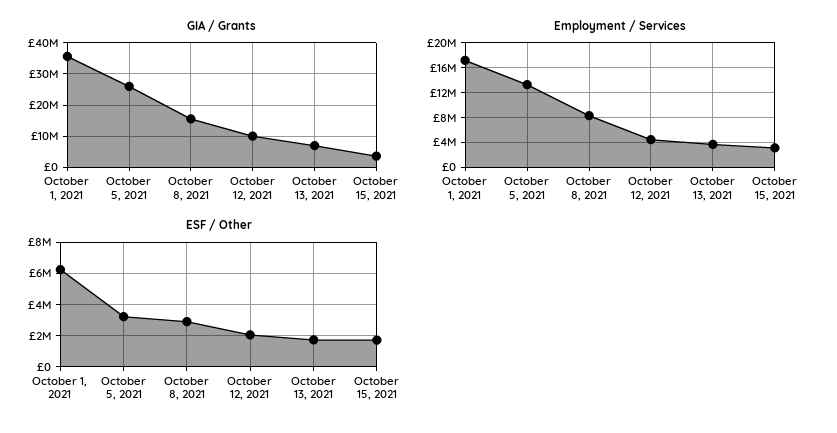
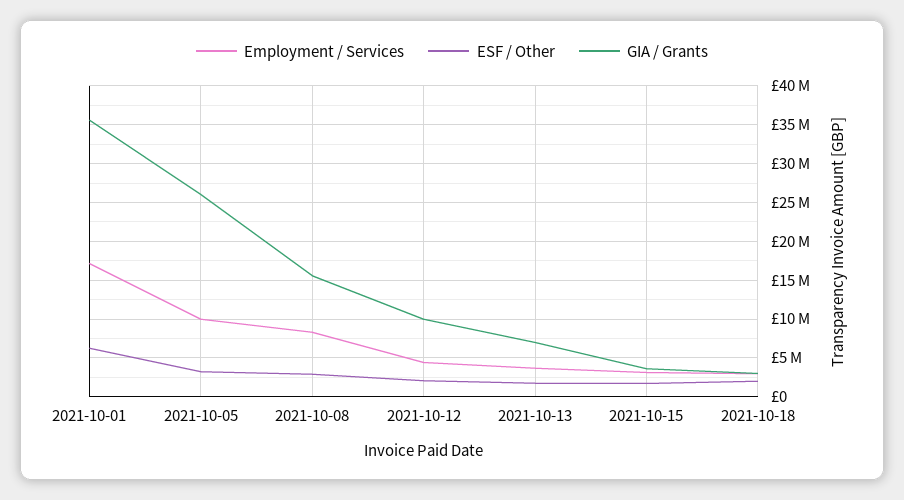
Employment / Services, October 5, 2021: 13000000 -> 10000000
Employment / Services, 2021-10-18: none -> 3000000
ESF / Other, 2021-10-18: none -> 2000000
GIA / Grants, 2021-10-18: none -> 3000000

